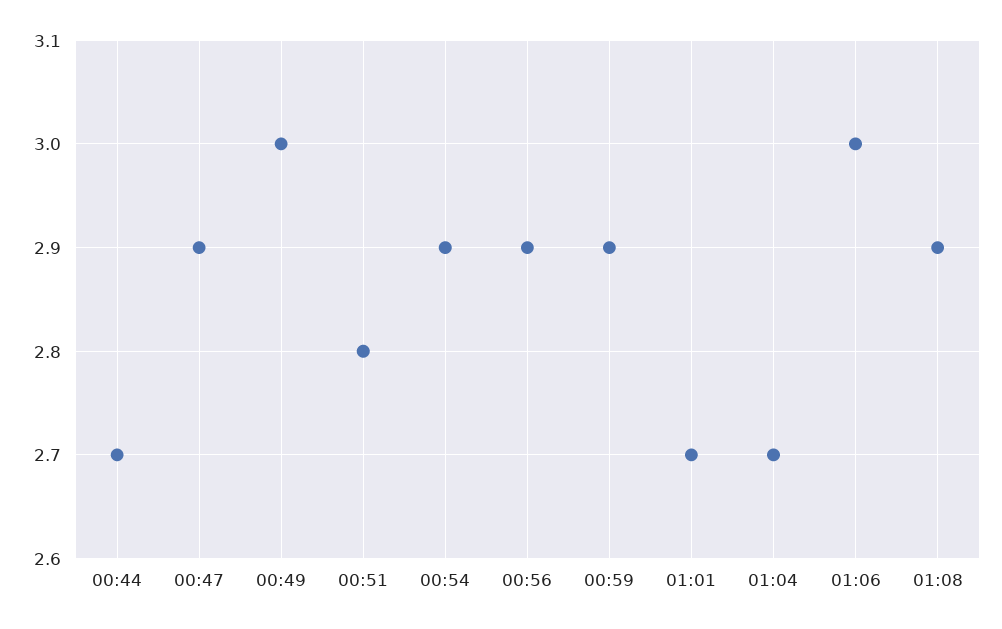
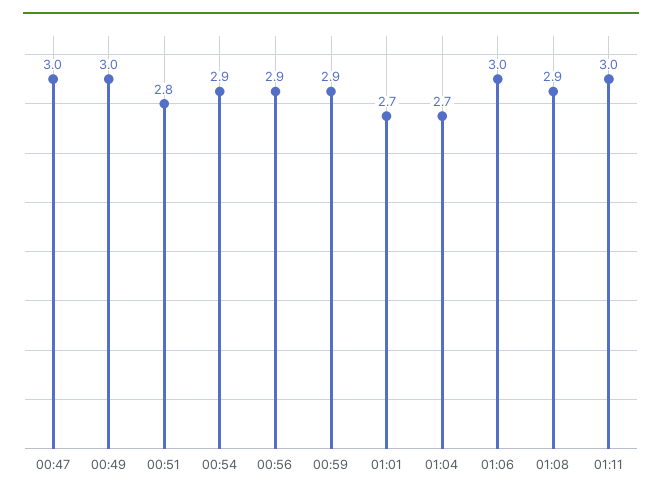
00:44: 2.7 -> none
00:47: 2.9 -> 3
01:11: none -> 3

